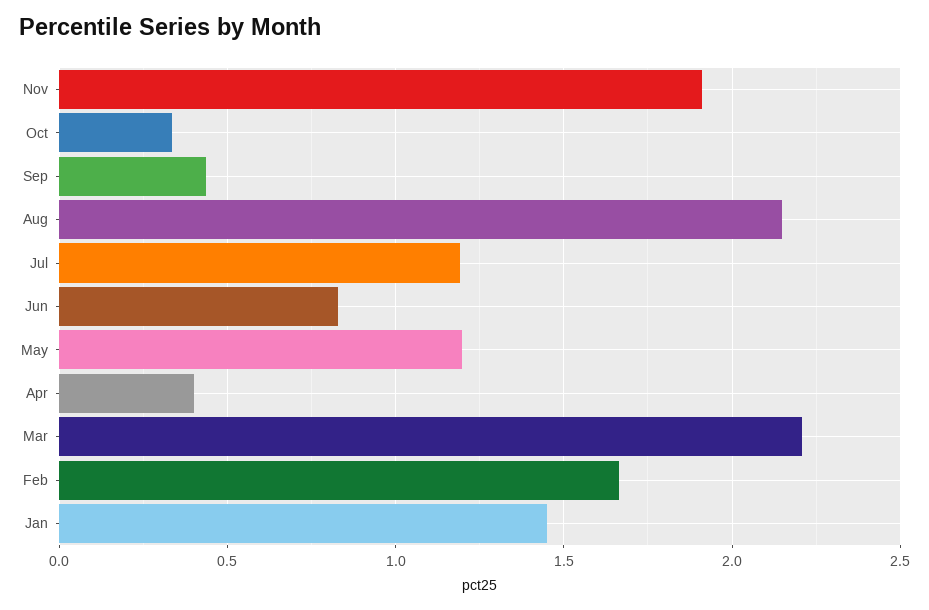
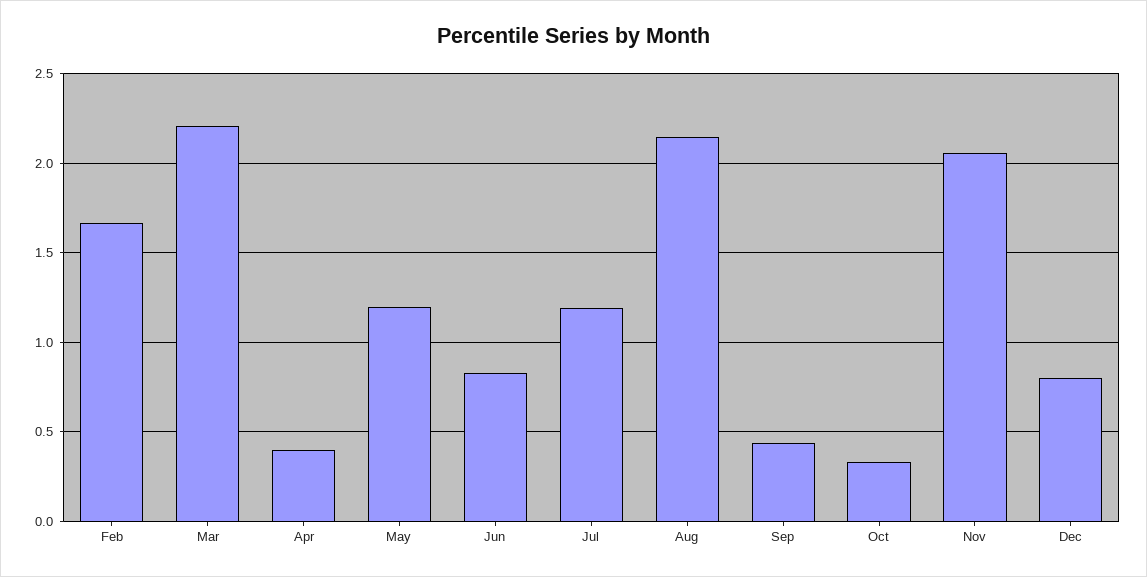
Nov: 1.9 -> 2.05
Jan: 1.45 -> none
Dec: none -> 0.8

